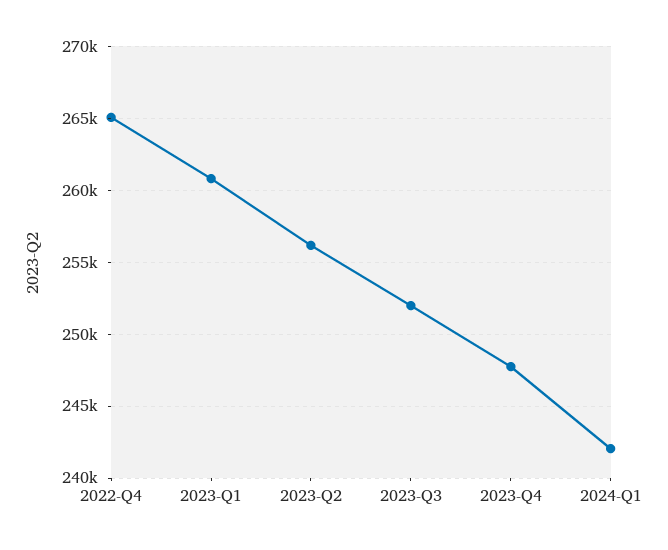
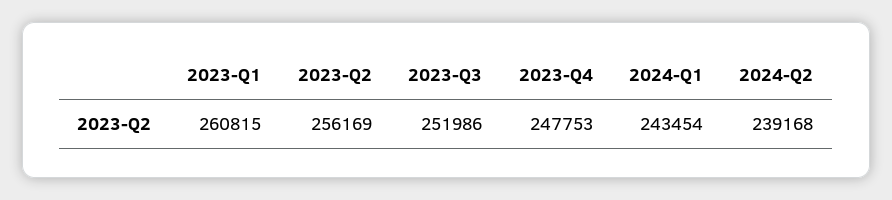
2022-Q4: 265000 -> none
2024-Q1: 242000 -> 243454
2024-Q2: none -> 239168

